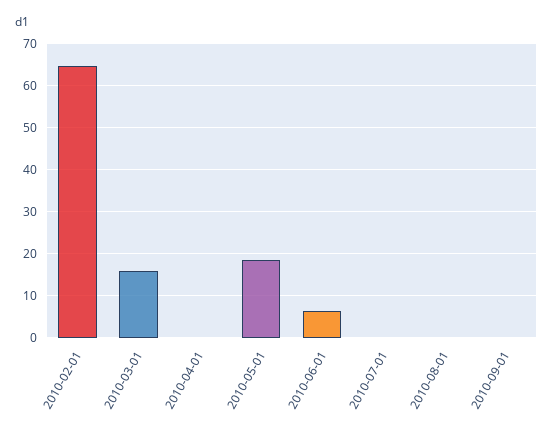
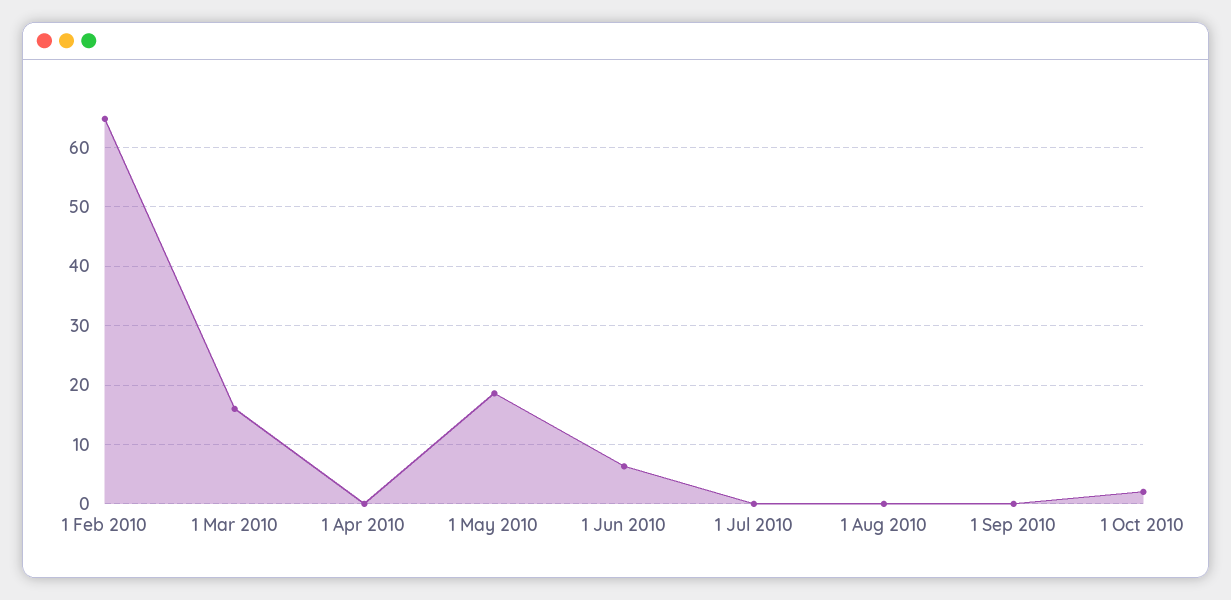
1 Oct 2010: none -> 2

